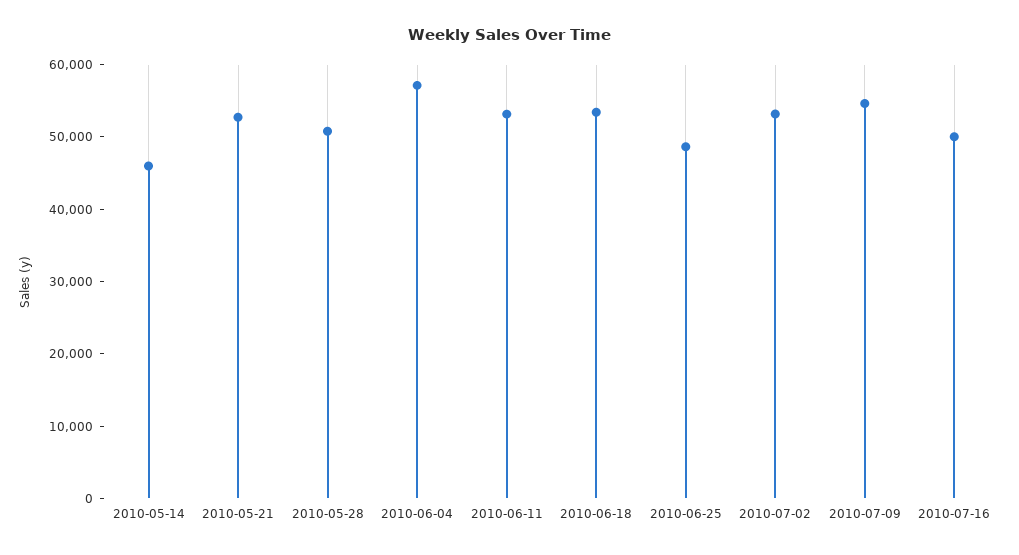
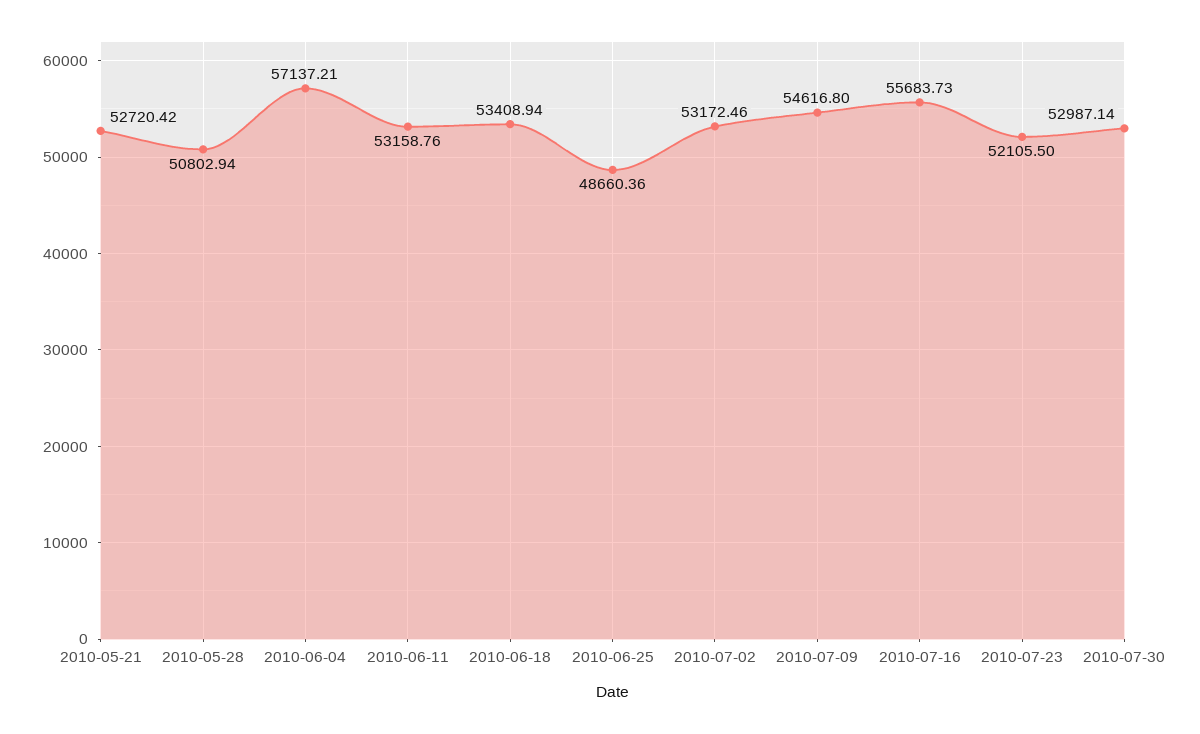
2010-05-14: 46000 -> none
2010-07-16: 50000 -> 55683.73
2010-07-23: none -> 52105.5
2010-07-30: none -> 52987.14

